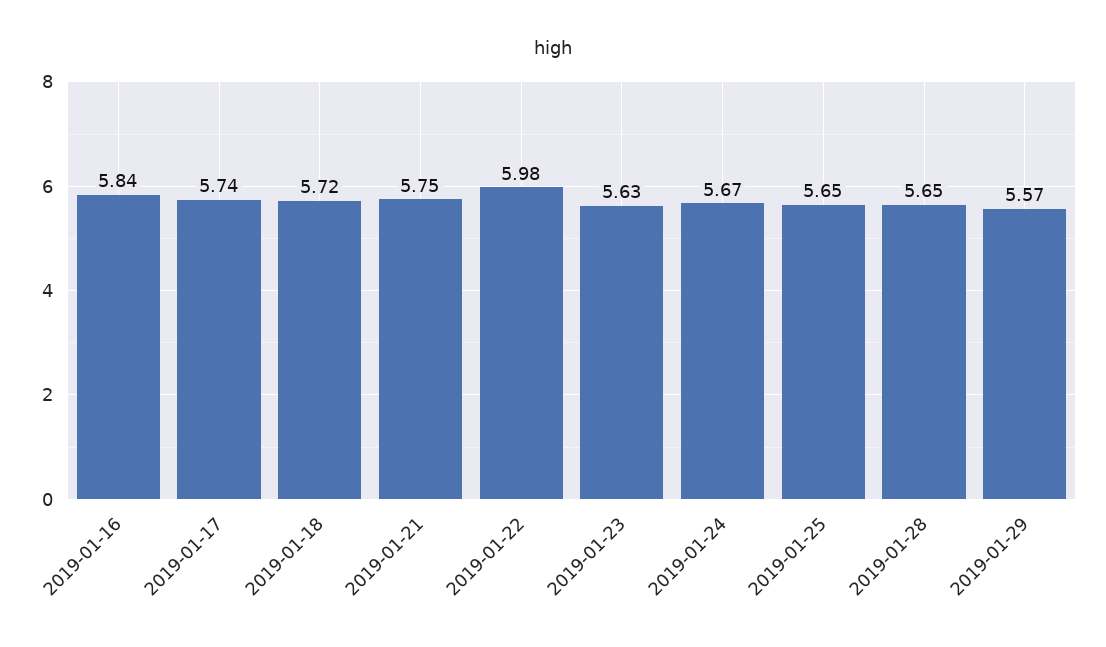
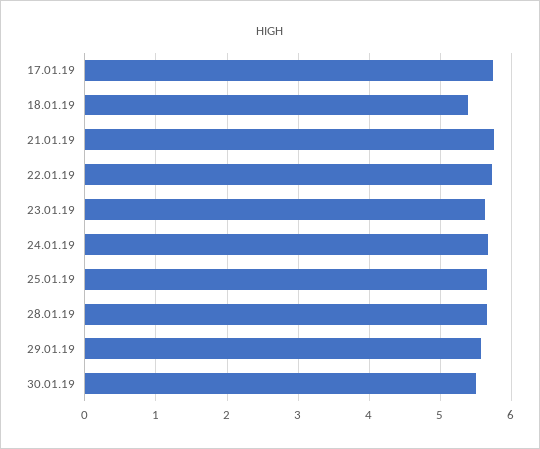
2019-01-16: 5.84 -> none
2019-01-18: 5.72 -> 5.4
2019-01-22: 5.98 -> 5.7
30.01.19: none -> 5.5

